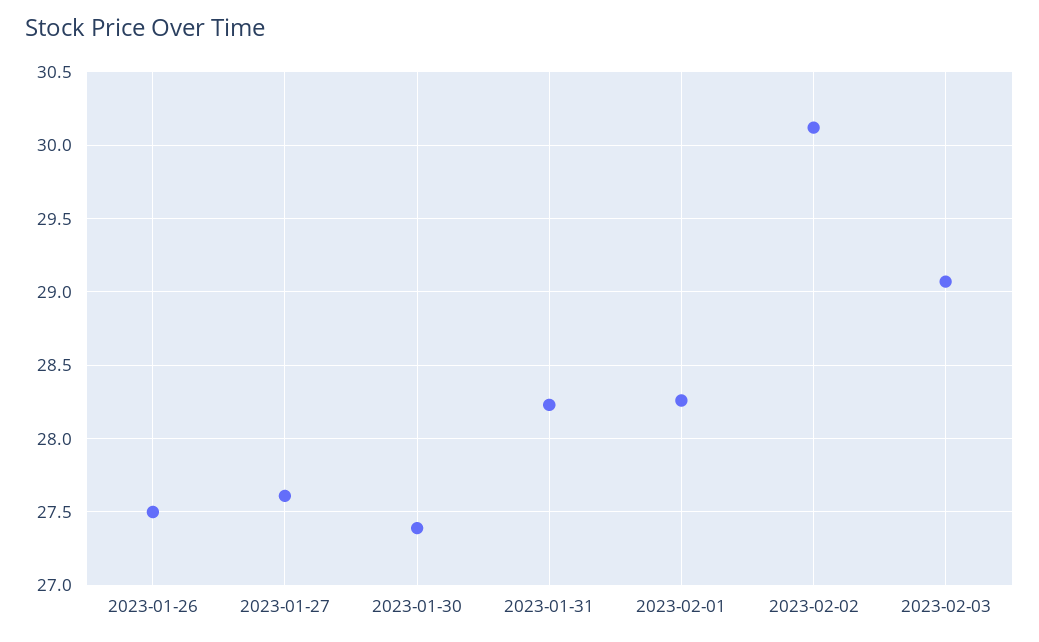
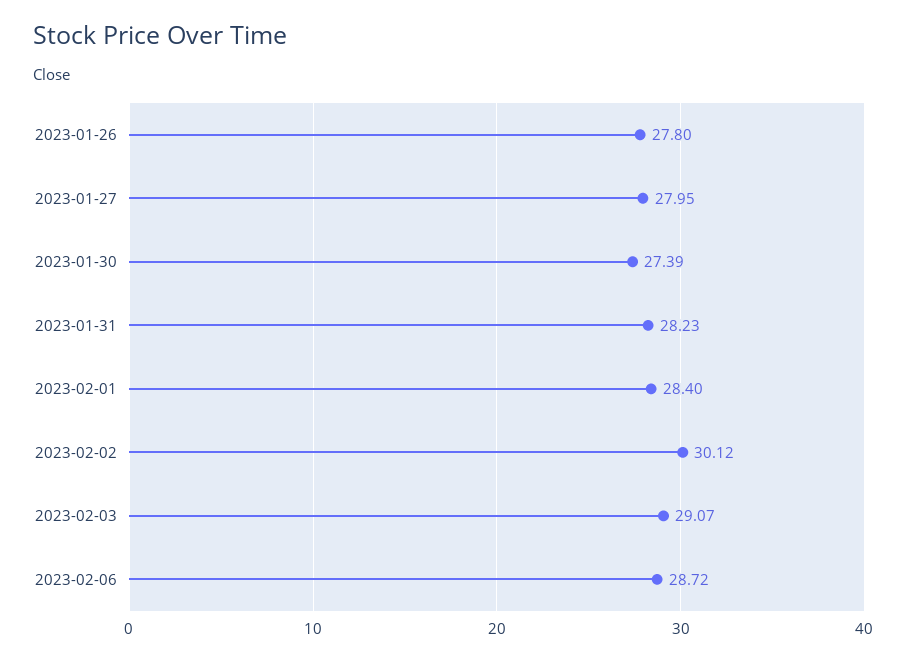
2023-01-26: 27.5 -> 27.8
2023-01-27: 27.6 -> 27.95
2023-02-01: 28.25 -> 28.4
2023-02-06: none -> 28.72

